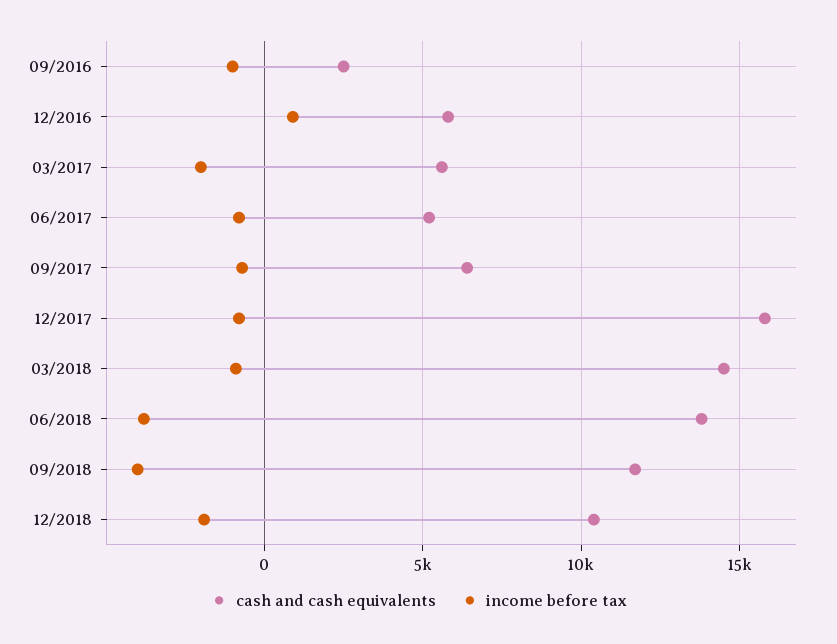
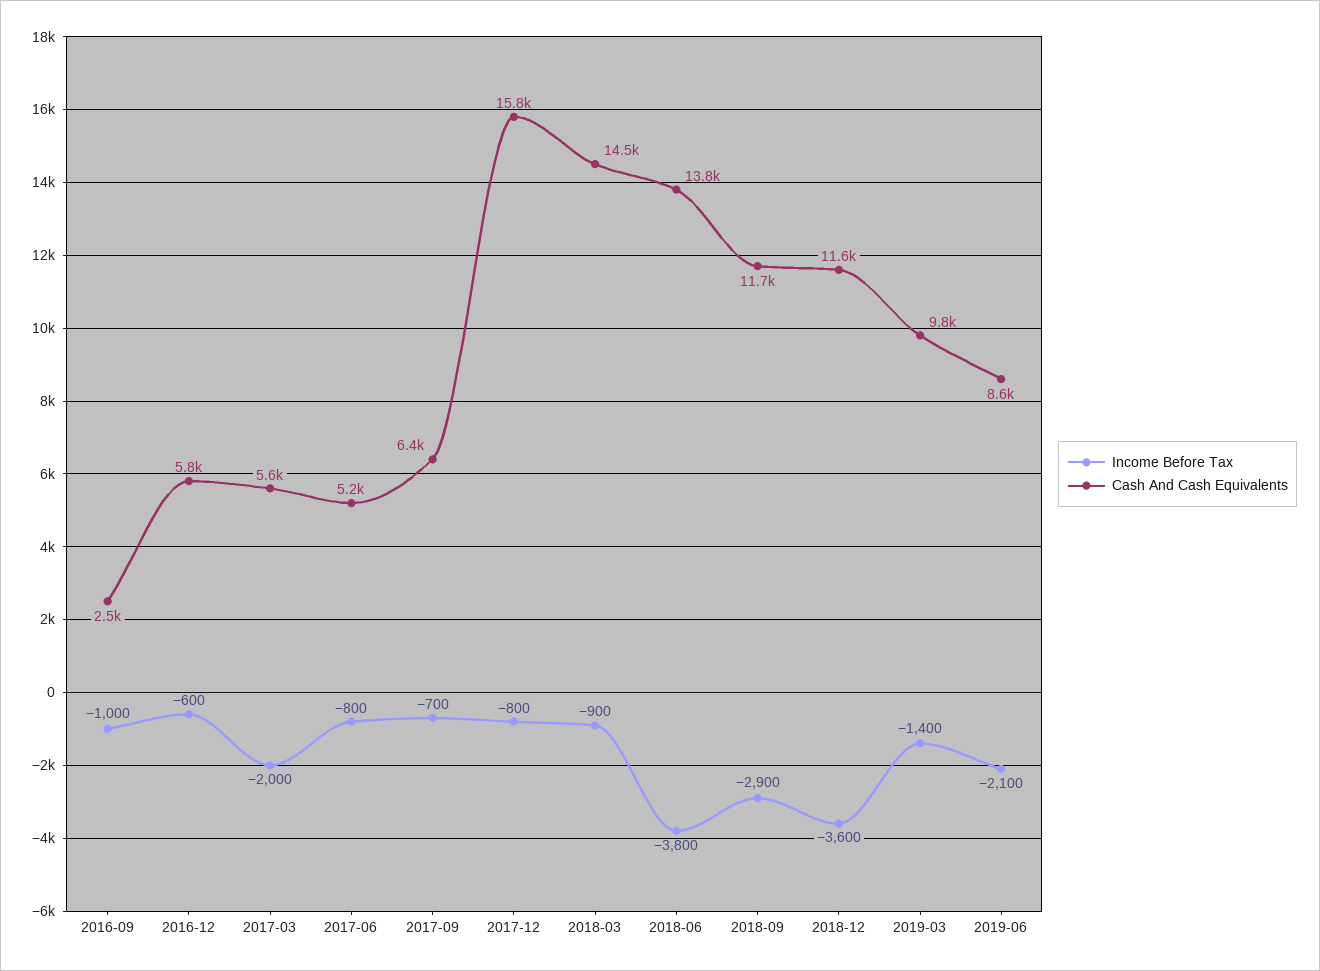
income before tax, 12/2016: 1000 -> -600
income before tax, 09/2018: -4000 -> -2900
cash and cash equivalents, 12/2018: 10500 -> 11600
income before tax, 12/2018: -2000 -> -3600
income before tax, 2019-03: none -> -1400
cash and cash equivalents, 2019-03: none -> 9800
income before tax, 2019-06: none -> -2100
cash and cash equivalents, 2019-06: none -> 8600

